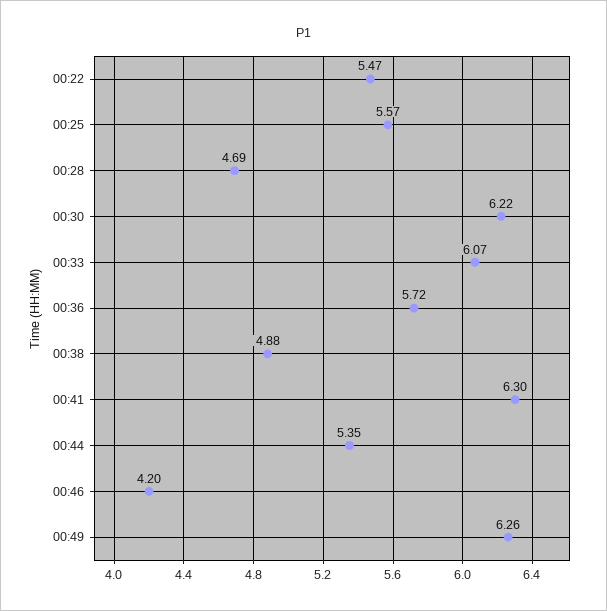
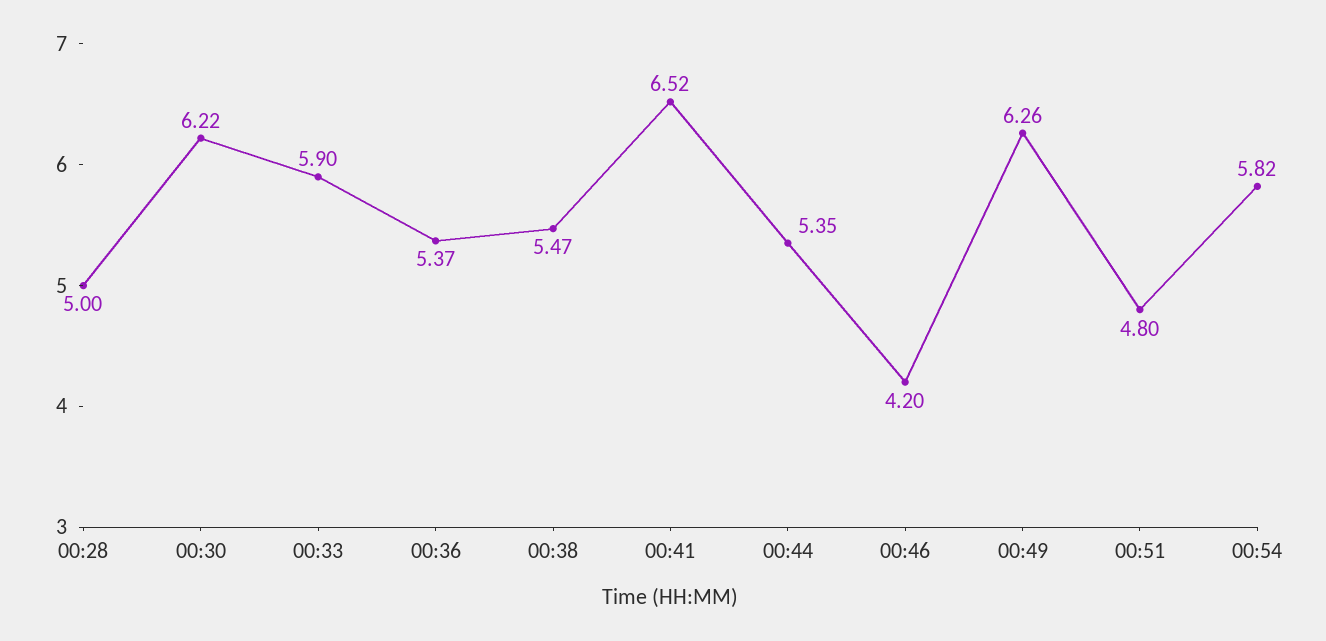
00:22: 5.47 -> none
00:25: 5.57 -> none
00:28: 4.69 -> 5
00:33: 6.07 -> 5.9
00:36: 5.72 -> 5.37
00:38: 4.88 -> 5.47
00:41: 6.3 -> 6.52
00:51: none -> 4.8
00:54: none -> 5.82

